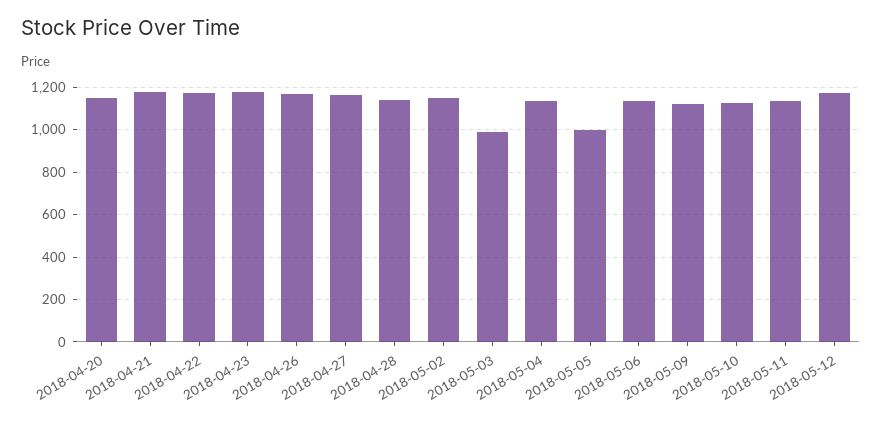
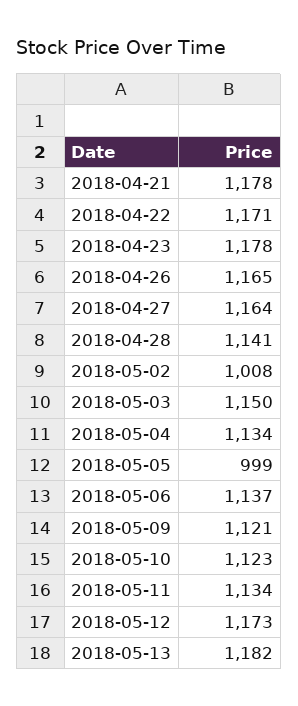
2018-04-20: 1150 -> none
2018-05-02: 1150 -> 1008
2018-05-03: 1000 -> 1150
2018-05-13: none -> 1182

